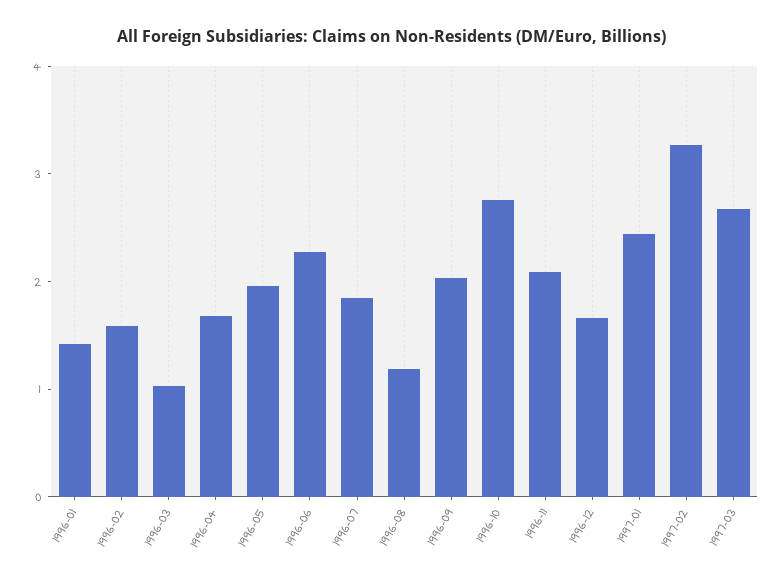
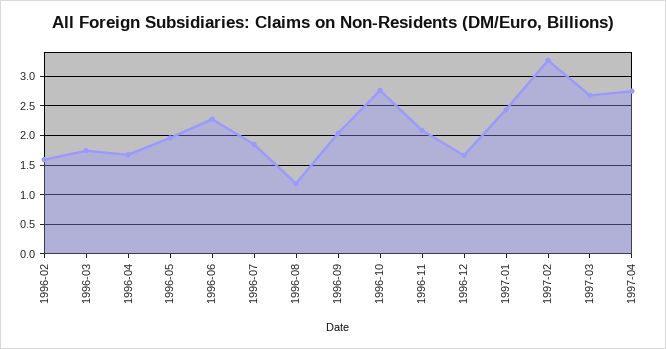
1996-01: 1.4 -> none
1996-03: 1 -> 1.75
1997-04: none -> 2.75

